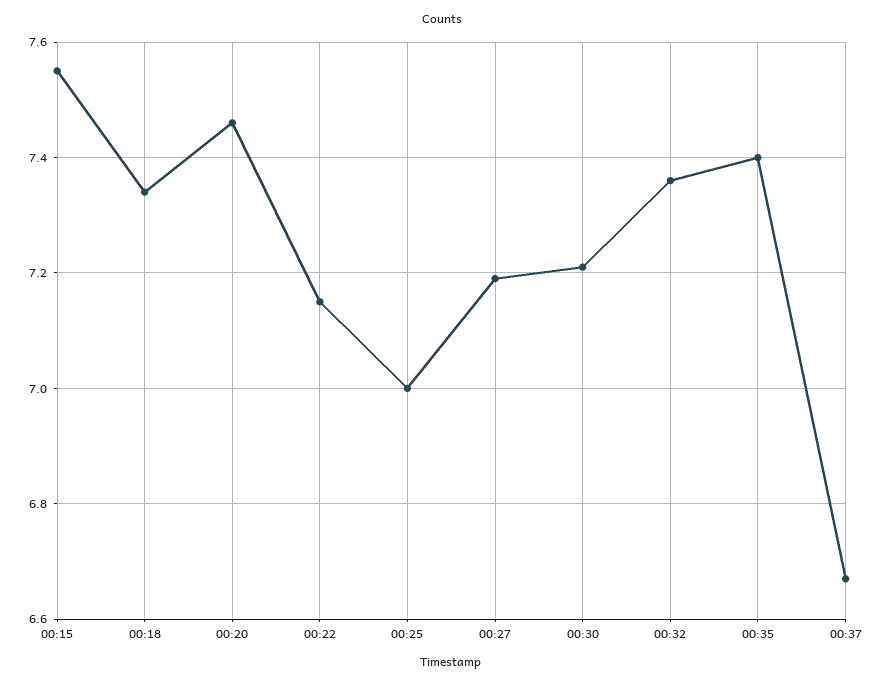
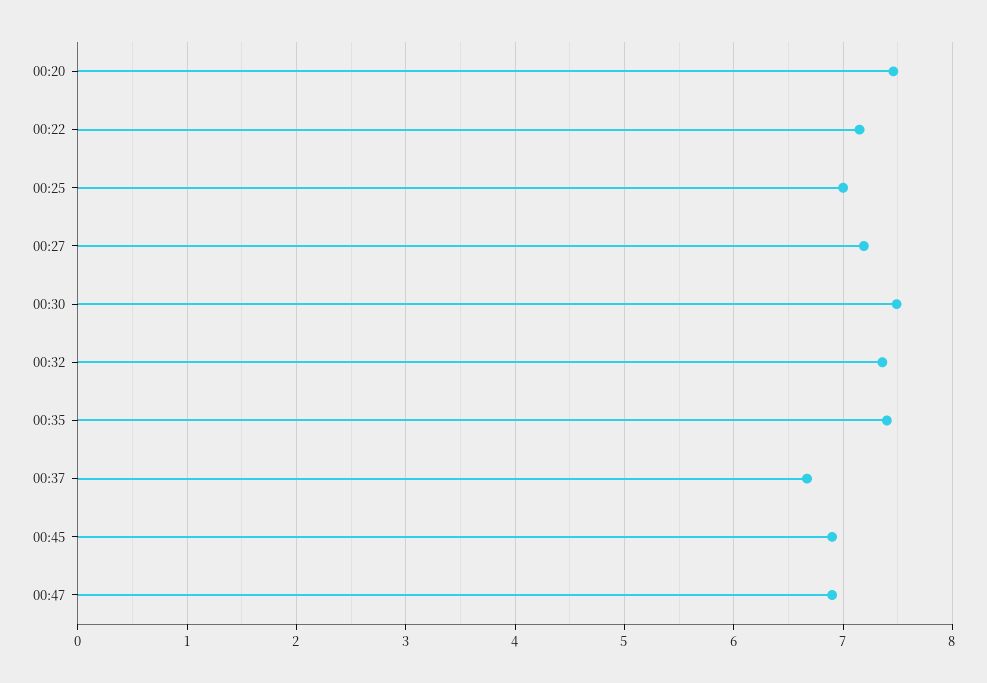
00:15: 7.55 -> none
00:18: 7.35 -> none
00:30: 7.2 -> 7.5
00:45: none -> 6.9
00:47: none -> 6.9

